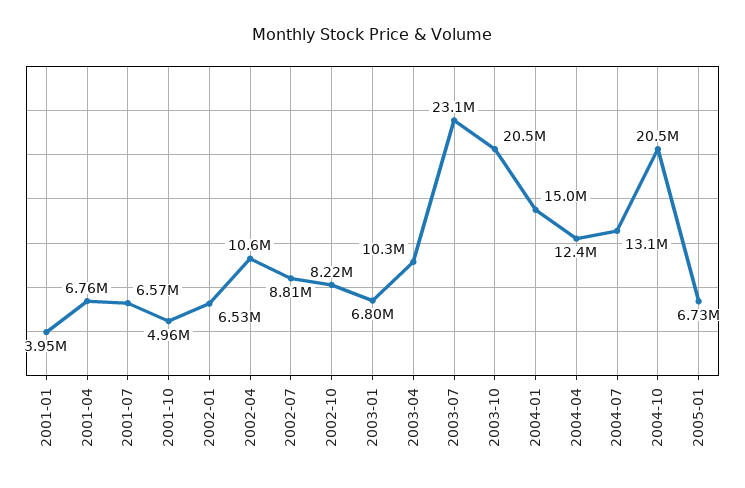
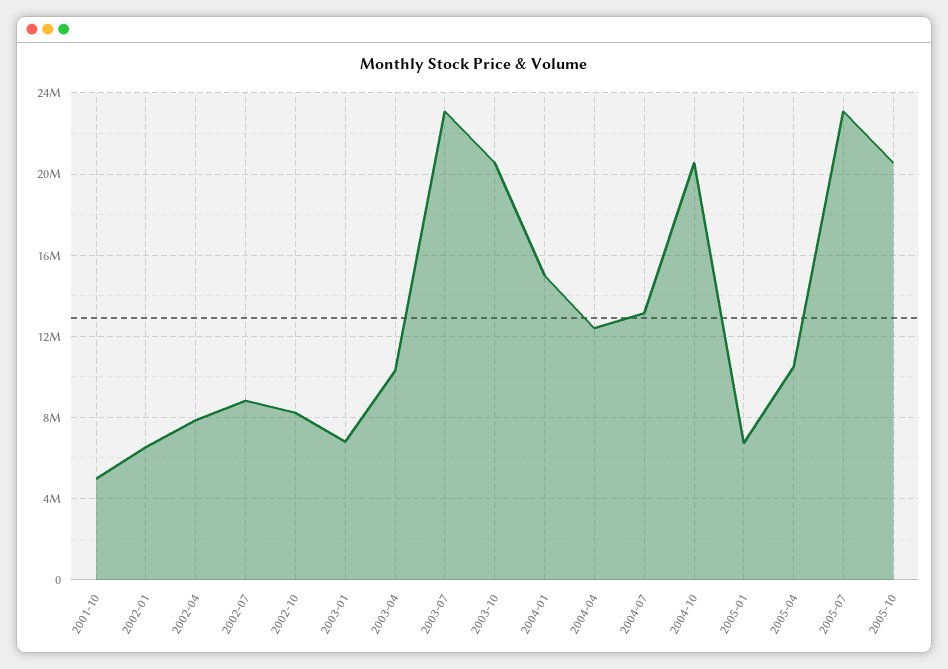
2001-01: 3950000 -> none
2001-04: 6760000 -> none
2001-07: 6570000 -> none
2002-04: 10600000 -> 8000000
2005-04: none -> 10500000
2005-07: none -> 23000000
2005-10: none -> 20500000

